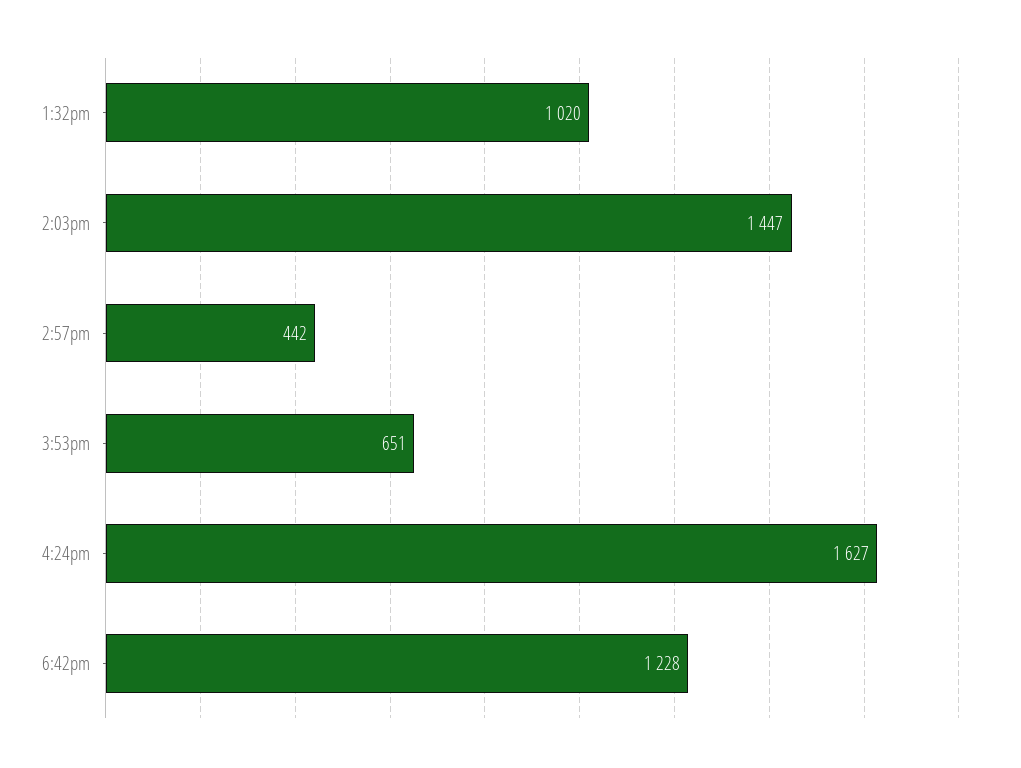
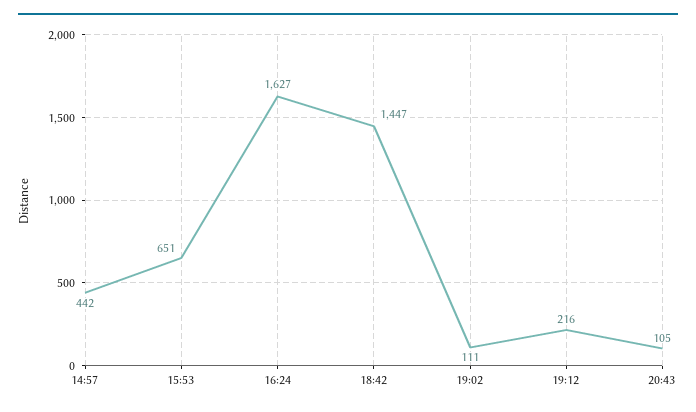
1:32pm: 1020 -> none
2:03pm: 1447 -> none
6:42pm: 1228 -> 1447
19:02: none -> 111
19:12: none -> 216
20:43: none -> 105

